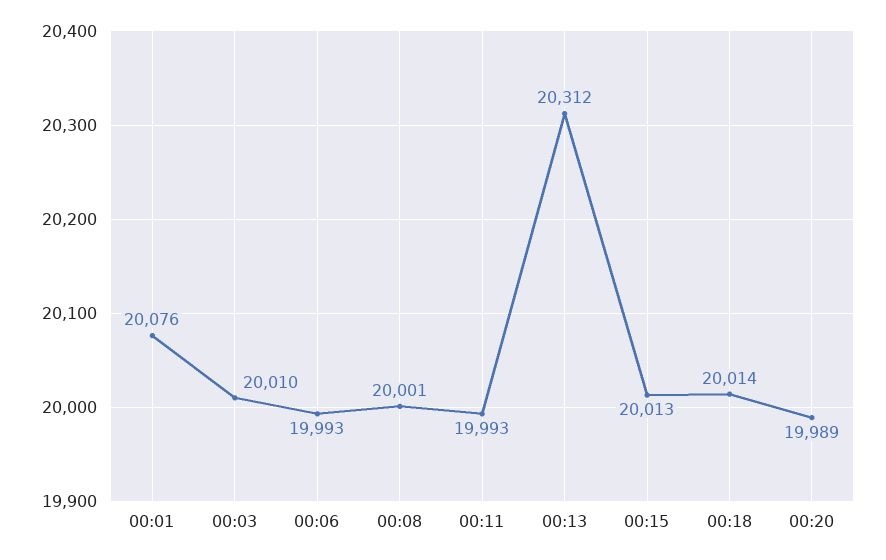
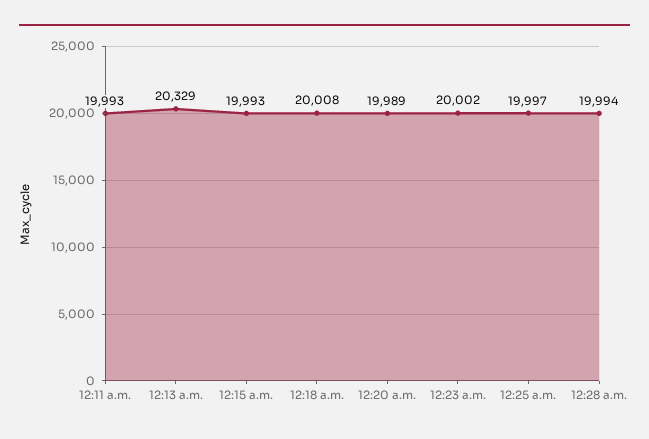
00:01: 20076 -> none
00:03: 20010 -> none
00:06: 19993 -> none
00:08: 20001 -> none
00:13: 20312 -> 20329
00:15: 20013 -> 19993
00:18: 20014 -> 20008
12:23 a.m.: none -> 20002
12:25 a.m.: none -> 19997
12:28 a.m.: none -> 19994

